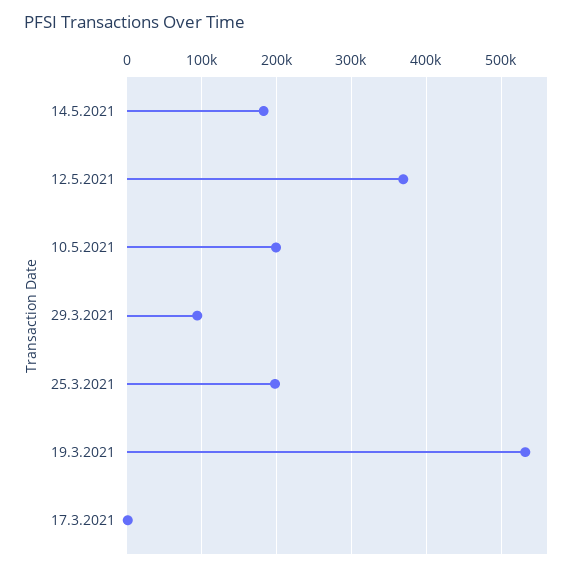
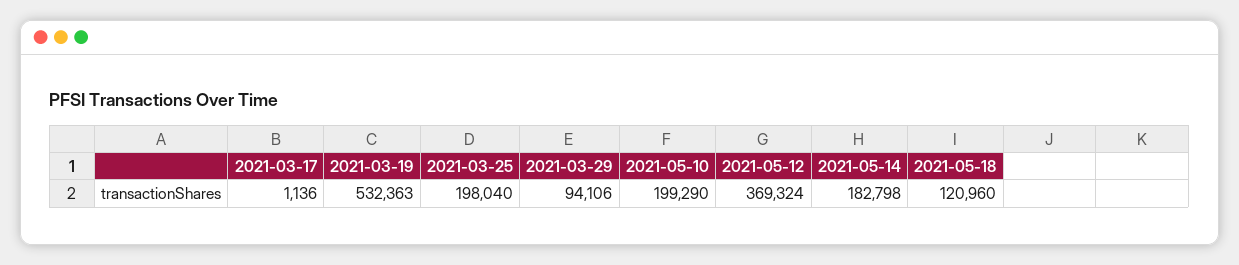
2021-05-18: none -> 120960

